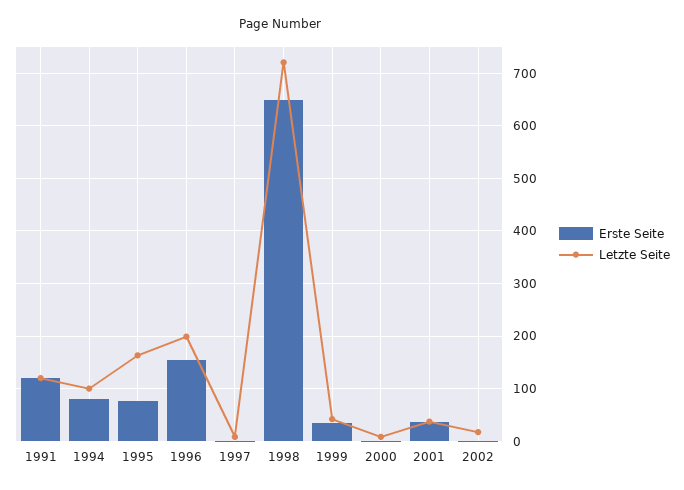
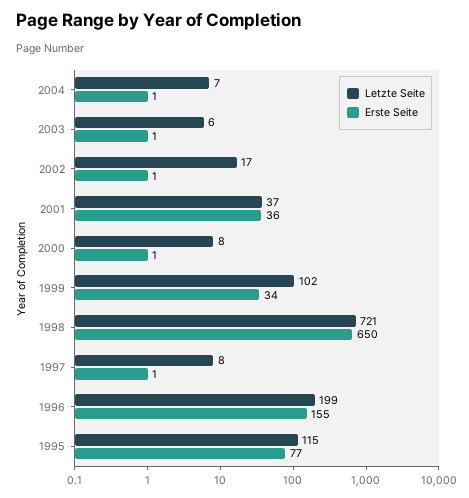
Erste Seite, 1991: 120 -> none
Letzte Seite, 1991: 120 -> none
Erste Seite, 1994: 80 -> none
Letzte Seite, 1994: 100 -> none
Letzte Seite, 1995: 160 -> 115
Letzte Seite, 1999: 40 -> 102
Letzte Seite, 2004: none -> 7
Erste Seite, 2004: none -> 1
Letzte Seite, 2003: none -> 6
Erste Seite, 2003: none -> 1

